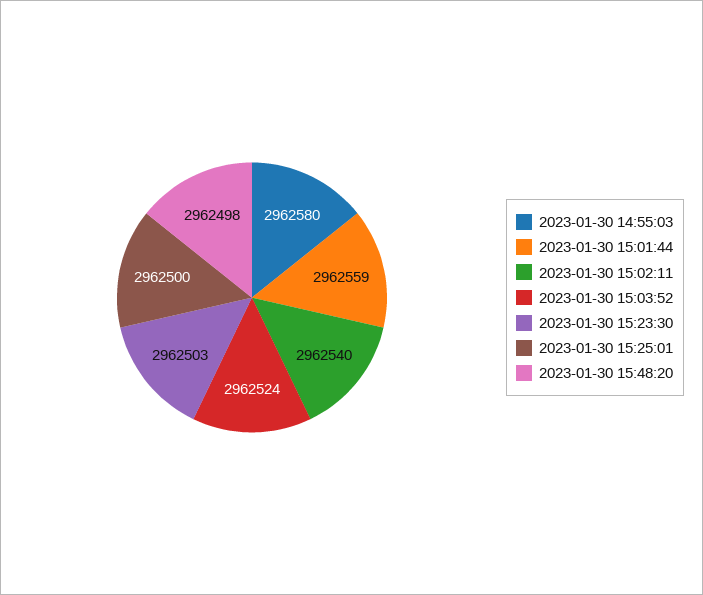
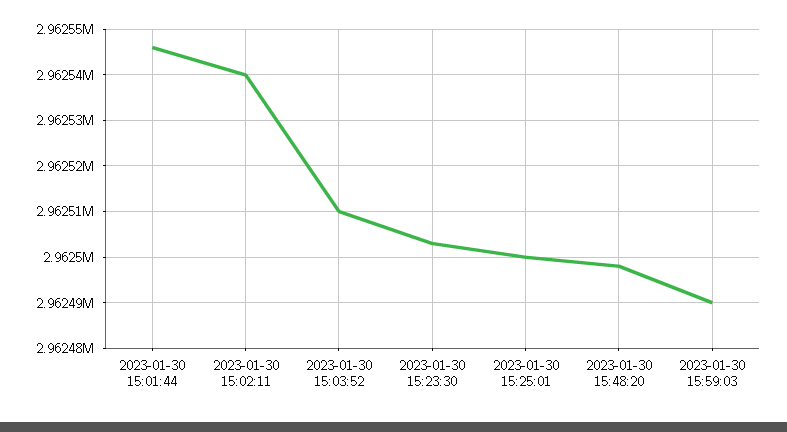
2023-01-30 14:55:03: 2962580 -> none
2023-01-30 15:01:44: 2962559 -> 2962545
2023-01-30 15:03:52: 2962524 -> 2962510
2023-01-30 15:59:03: none -> 2962490

